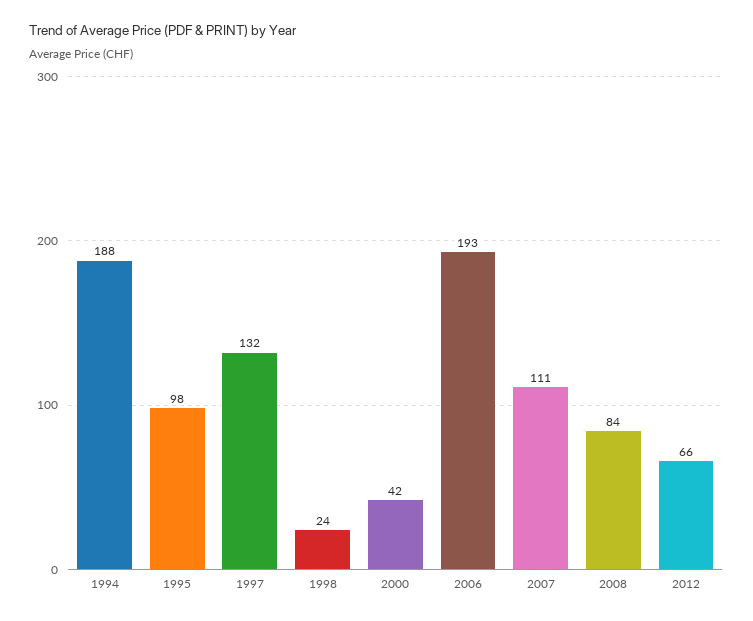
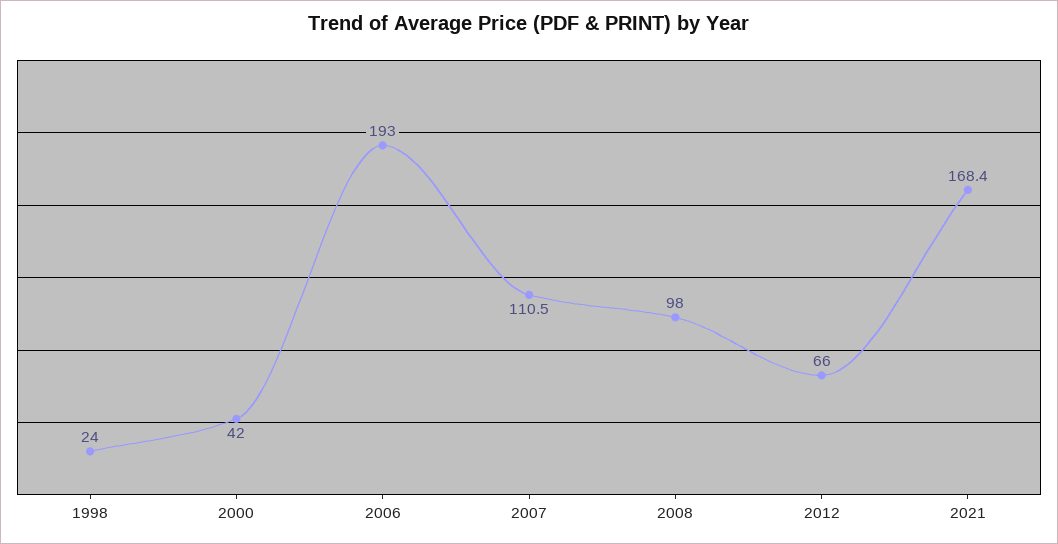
1994: 188 -> none
1995: 98 -> none
1997: 132 -> none
2008: 84 -> 98
2021: none -> 168.4

